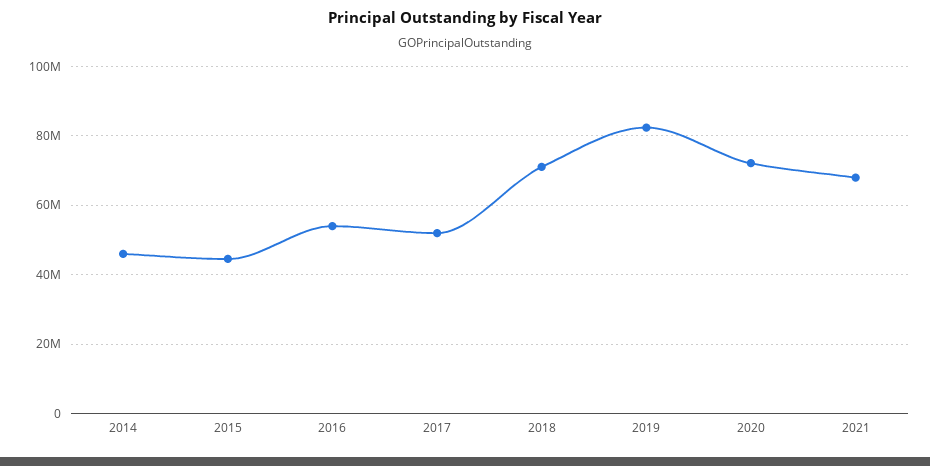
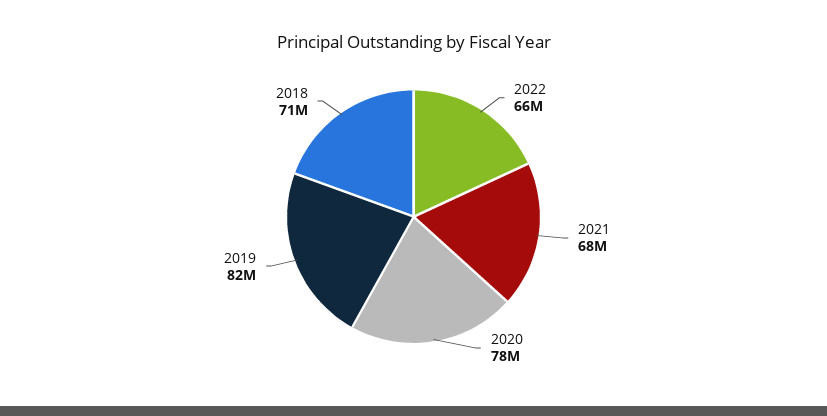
2014: 46000000 -> none
2015: 44000000 -> none
2016: 54000000 -> none
2017: 52000000 -> none
2020: 72000000 -> 78000000
2022: none -> 66000000

